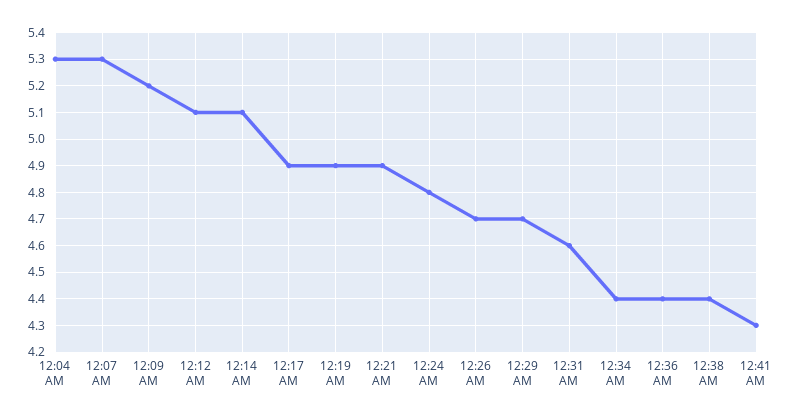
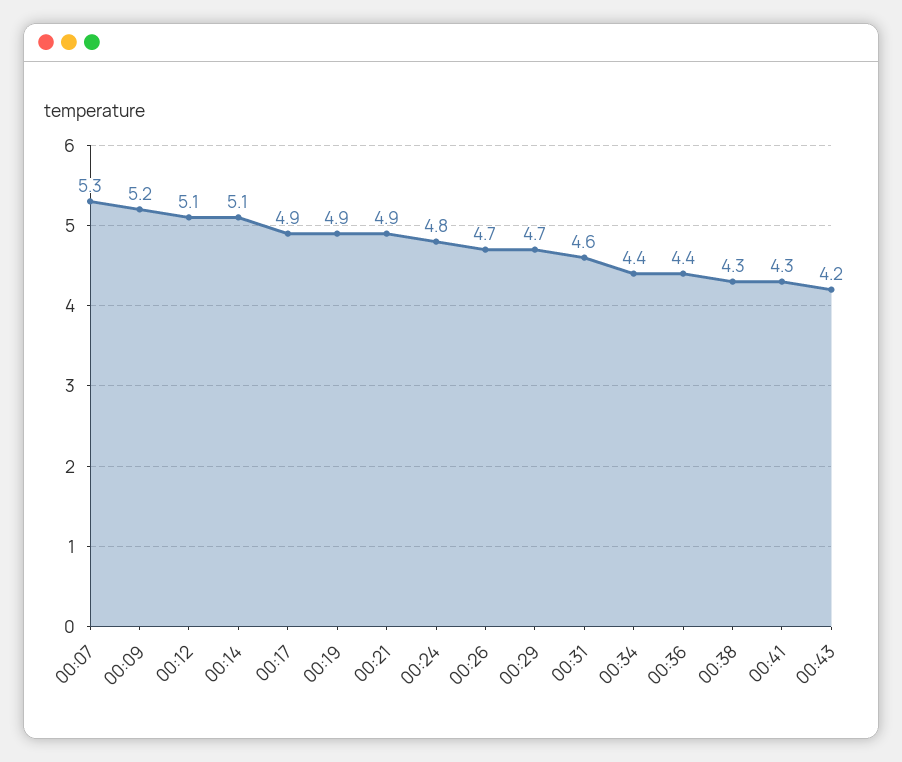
12:04 AM: 5.3 -> none
12:38 AM: 4.4 -> 4.3
00:43: none -> 4.2

